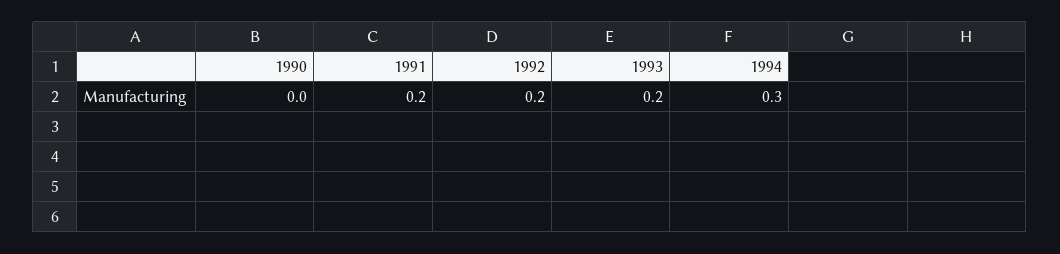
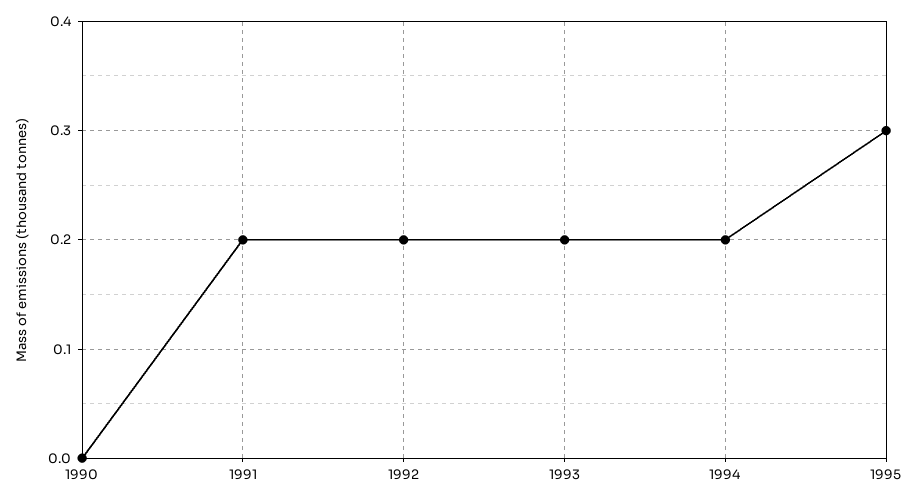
1994: 0.3 -> 0.2
1995: none -> 0.3

